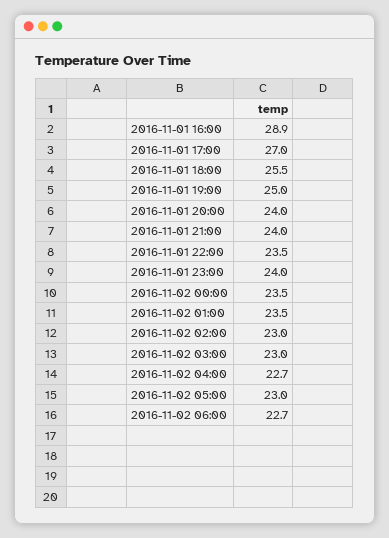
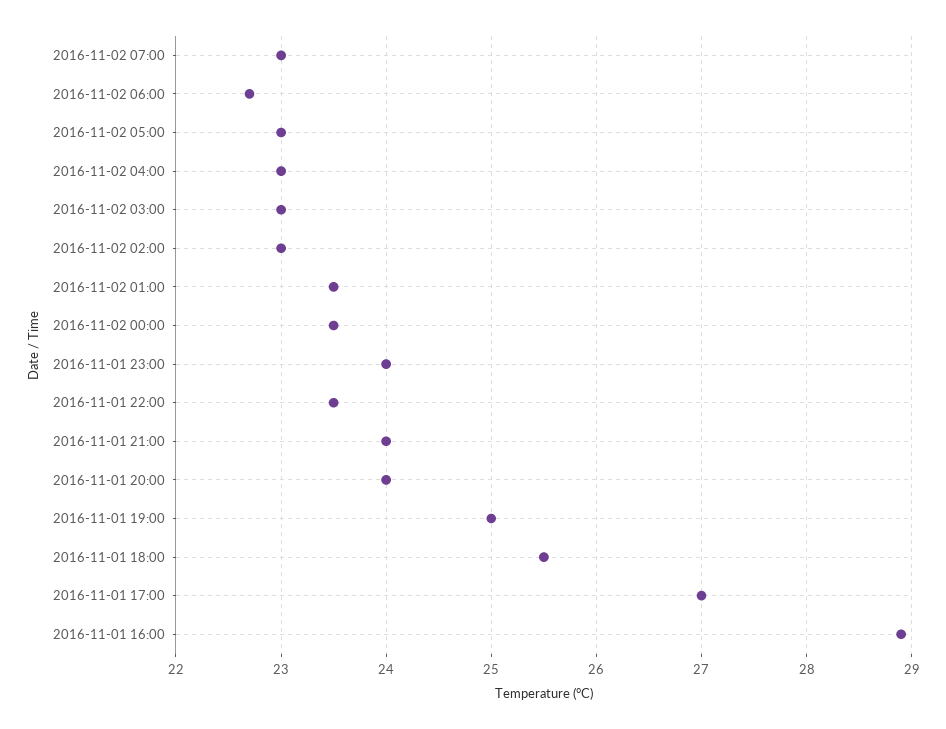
2016-11-02 04:00: 22.7 -> 23
2016-11-02 07:00: none -> 23

